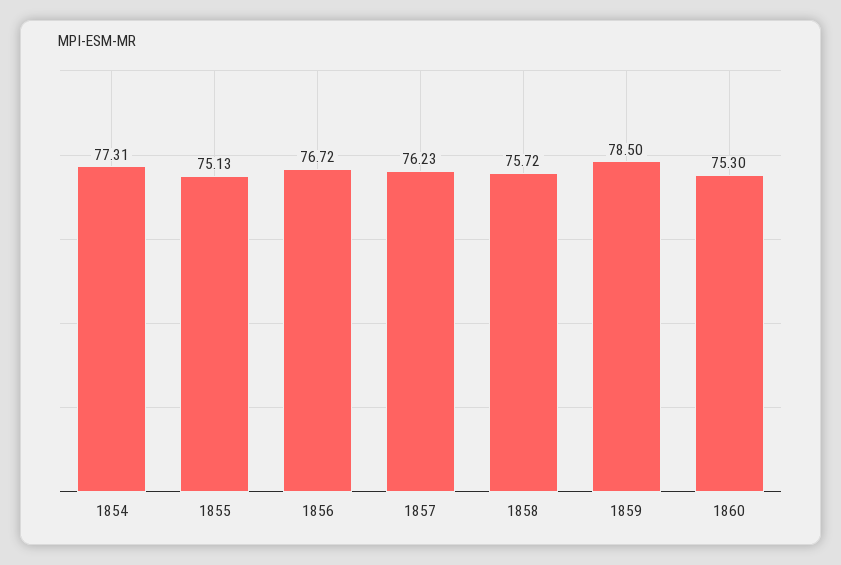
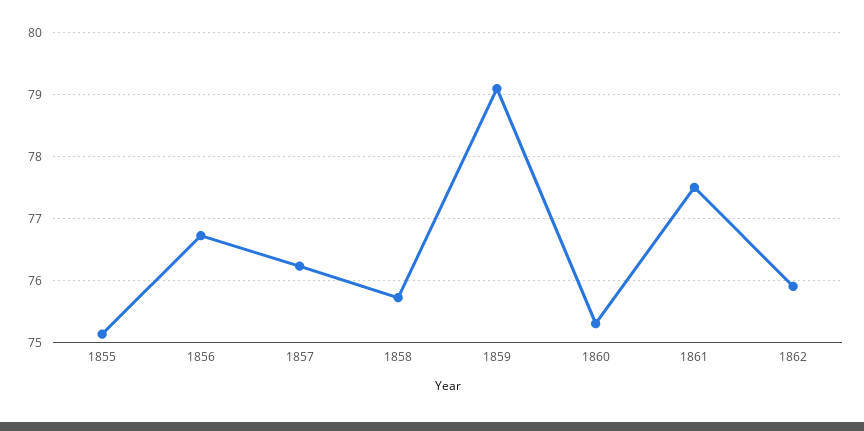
1854: 77.31 -> none
1859: 78.5 -> 79.1
1861: none -> 77.5
1862: none -> 75.9

